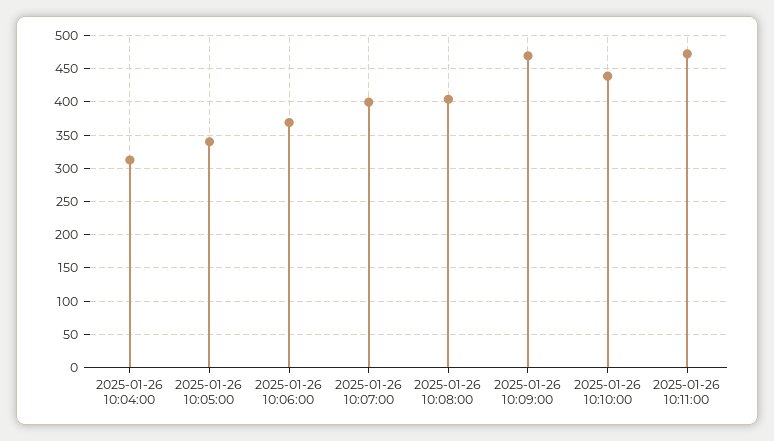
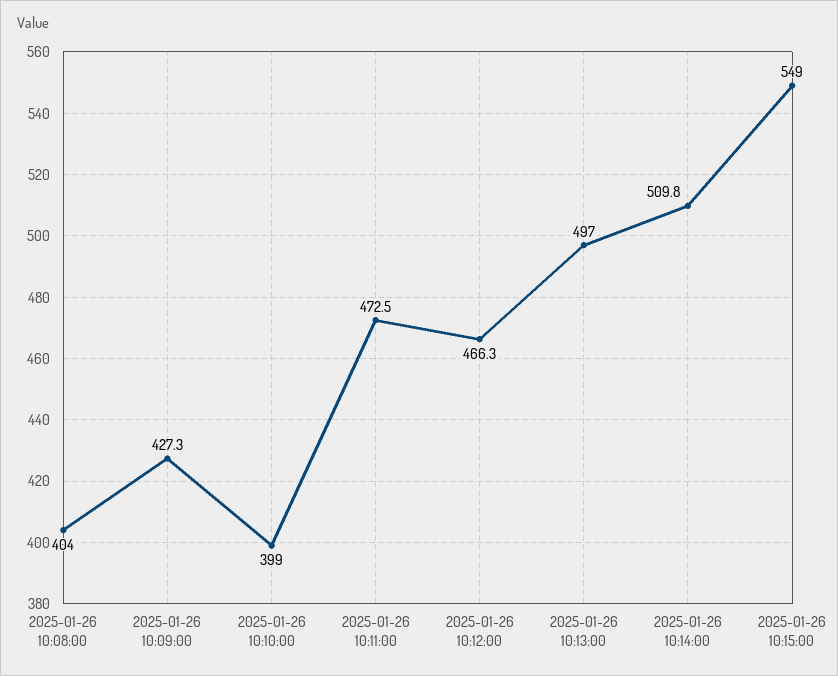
2025-01-26 10:04:00: 310 -> none
2025-01-26 10:05:00: 340 -> none
2025-01-26 10:06:00: 370 -> none
2025-01-26 10:07:00: 400 -> none
2025-01-26 10:09:00: 470 -> 427.3
2025-01-26 10:10:00: 440 -> 399
2025-01-26 10:12:00: none -> 466.3
2025-01-26 10:13:00: none -> 497
2025-01-26 10:14:00: none -> 509.8
2025-01-26 10:15:00: none -> 549

